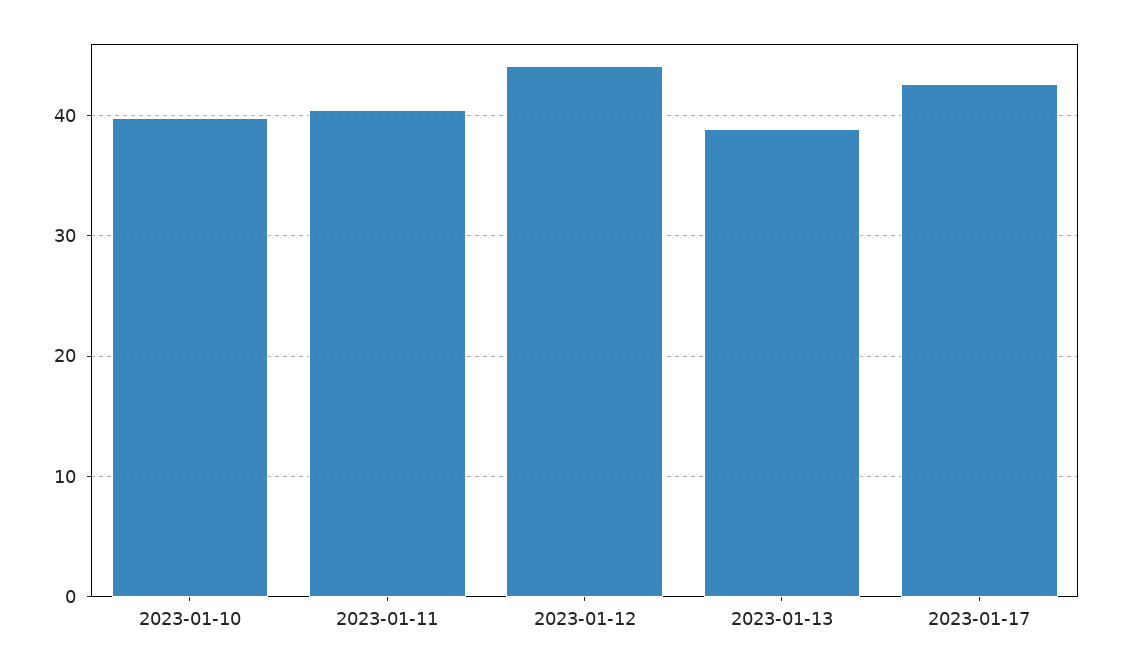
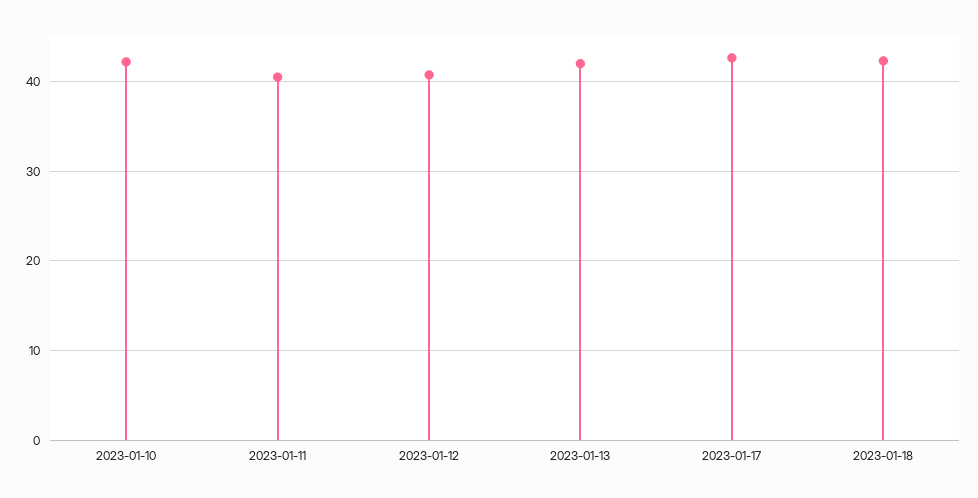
2023-01-10: 40 -> 42
2023-01-12: 44 -> 41
2023-01-13: 39 -> 42
2023-01-18: none -> 42

